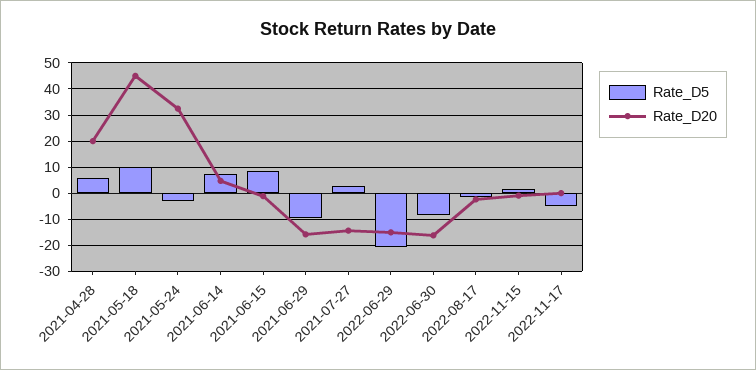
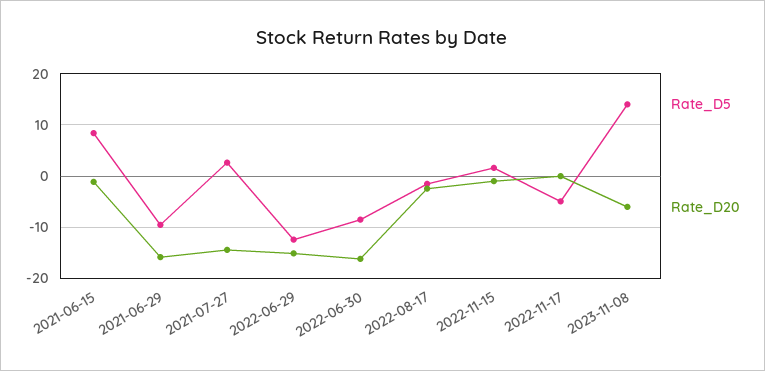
Rate_D5, 2021-04-28: 5 -> none
Rate_D20, 2021-04-28: 20 -> none
Rate_D5, 2021-05-18: 10 -> none
Rate_D20, 2021-05-18: 45 -> none
Rate_D5, 2021-05-24: -2.5 -> none
Rate_D20, 2021-05-24: 32.5 -> none
Rate_D5, 2021-06-14: 7.5 -> none
Rate_D20, 2021-06-14: 5 -> none
Rate_D5, 2022-06-29: -20 -> -12
Rate_D5, 2023-11-08: none -> 14
Rate_D20, 2023-11-08: none -> -6

